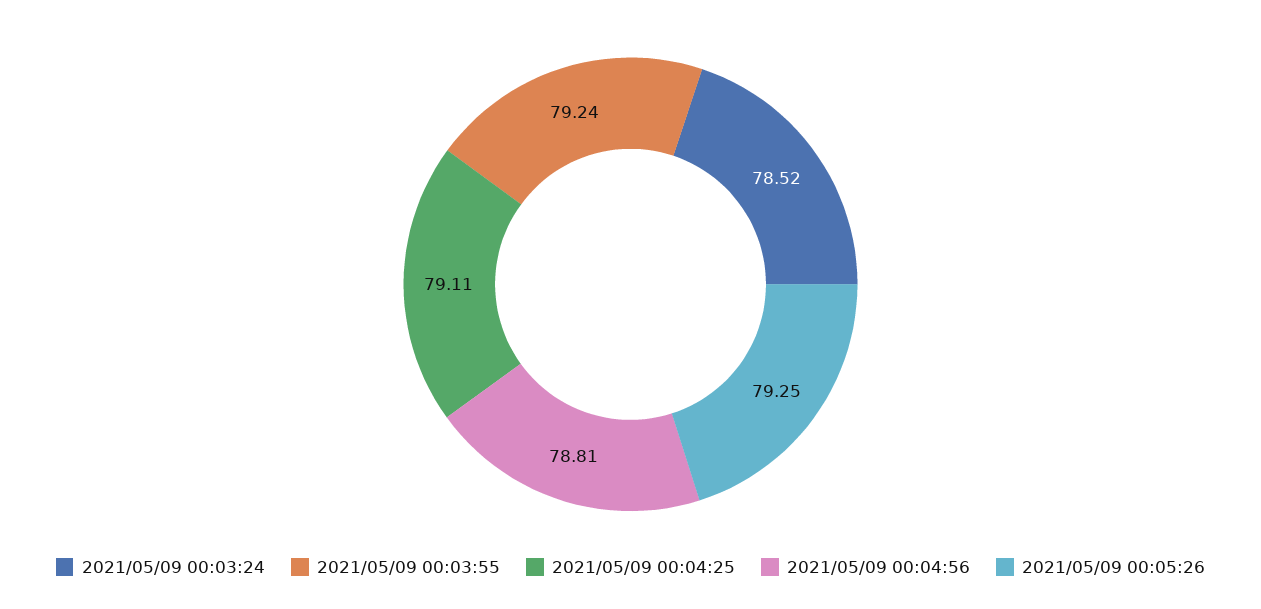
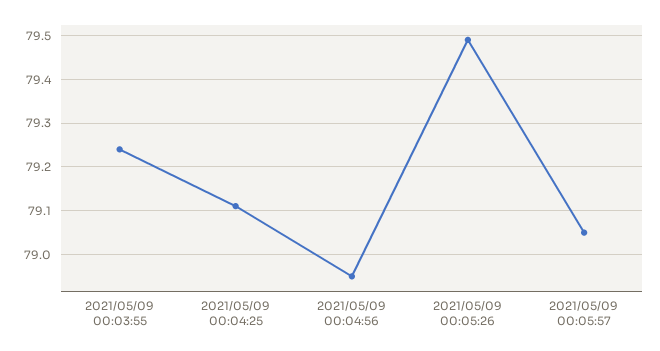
2021/05/09 00:03:24: 78.52 -> none
2021/05/09 00:04:56: 78.81 -> 78.95
2021/05/09 00:05:26: 79.25 -> 79.5
2021/05/09 00:05:57: none -> 79.05

